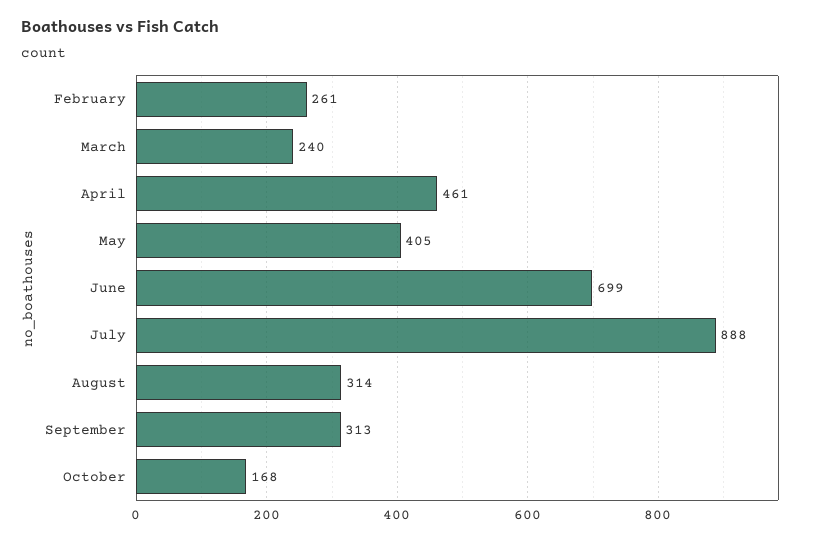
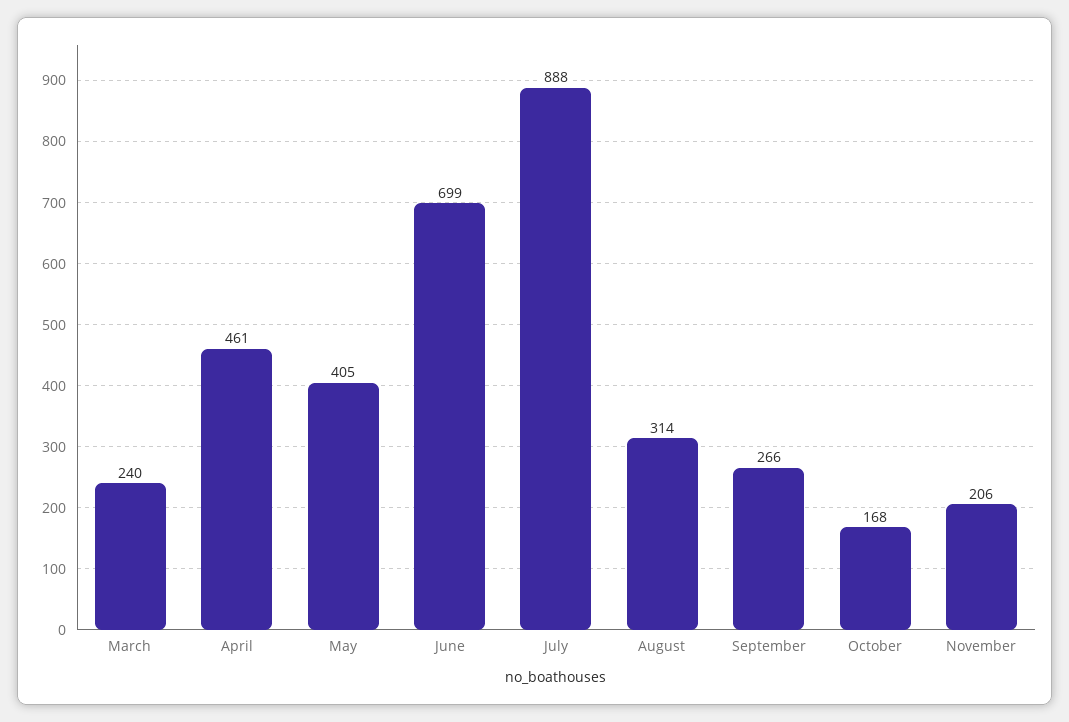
February: 261 -> none
September: 313 -> 266
November: none -> 206

